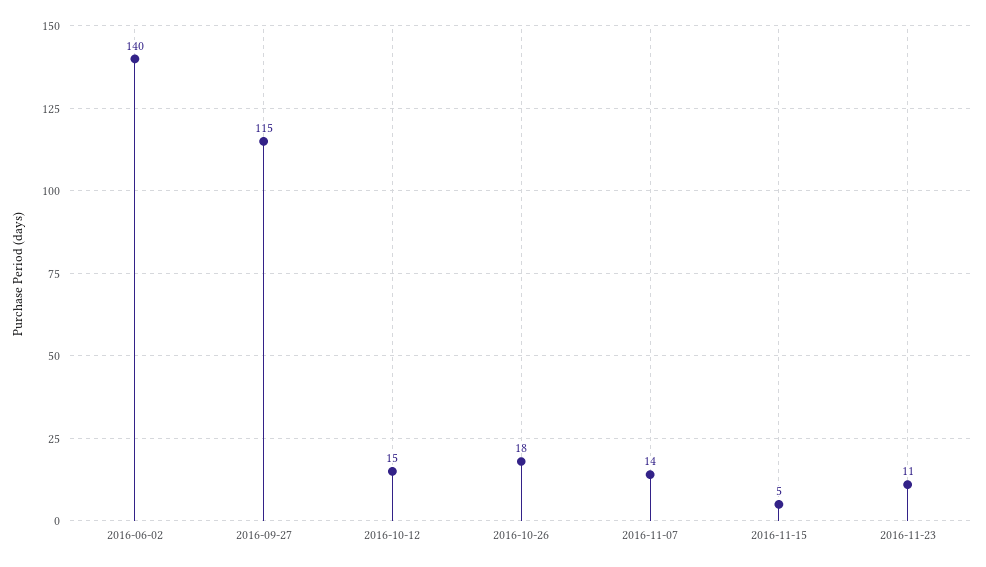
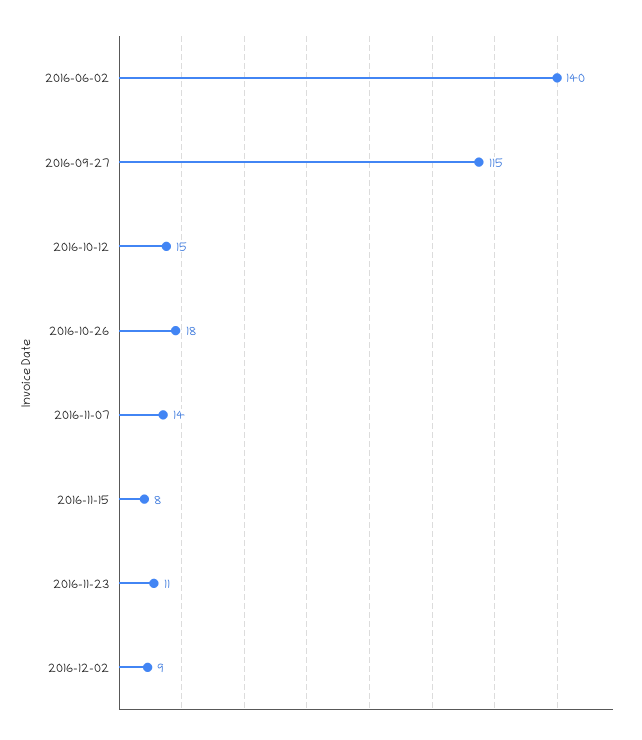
2016-11-15: 5 -> 8
2016-12-02: none -> 9

